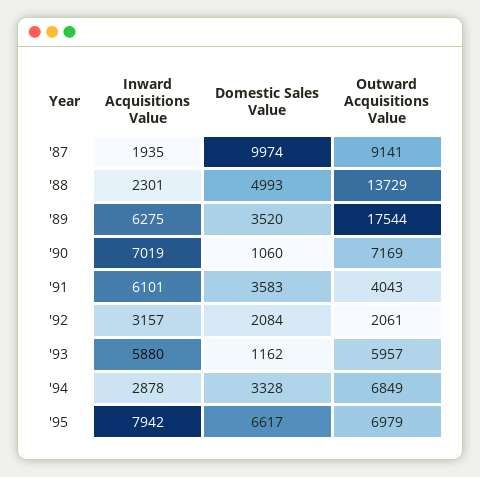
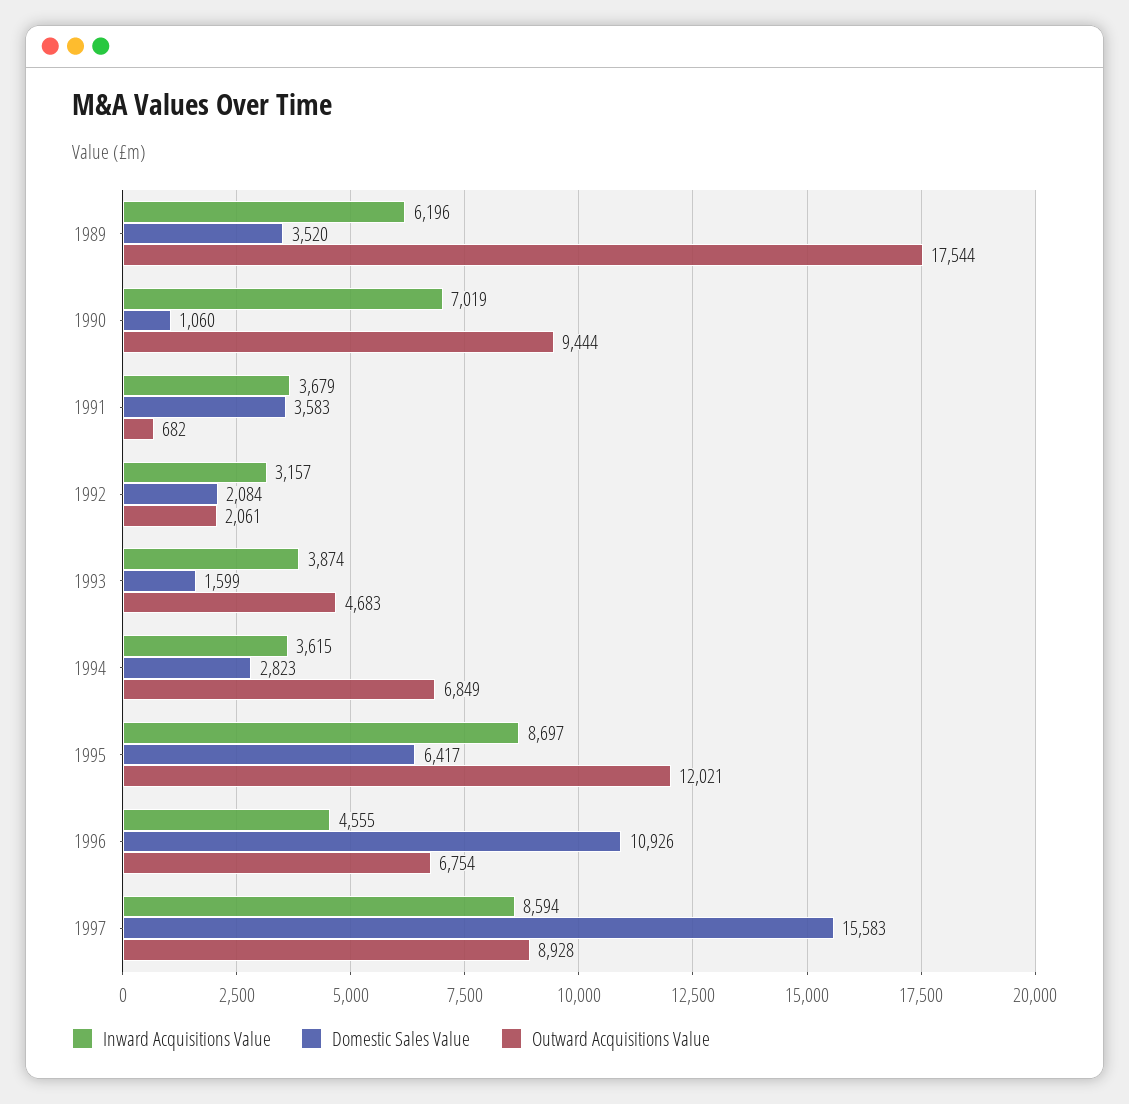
Inward Acquisitions Value, '87: 1935 -> none
Domestic Sales Value, '87: 9974 -> none
Outward Acquisitions Value, '87: 9141 -> none
Inward Acquisitions Value, '88: 2301 -> none
Domestic Sales Value, '88: 4993 -> none
Outward Acquisitions Value, '88: 13729 -> none
Inward Acquisitions Value, '89: 6275 -> 6196
Outward Acquisitions Value, '90: 7169 -> 9444
Inward Acquisitions Value, '91: 6101 -> 3679
Outward Acquisitions Value, '91: 4043 -> 682
Inward Acquisitions Value, '93: 5880 -> 3874
Domestic Sales Value, '93: 1162 -> 1599
Outward Acquisitions Value, '93: 5957 -> 4683
Inward Acquisitions Value, '94: 2878 -> 3615
Domestic Sales Value, '94: 3328 -> 2823
Inward Acquisitions Value, '95: 7942 -> 8697
Domestic Sales Value, '95: 6617 -> 6417
Outward Acquisitions Value, '95: 6979 -> 12021
Inward Acquisitions Value, 1996: none -> 4555
Domestic Sales Value, 1996: none -> 10926
Outward Acquisitions Value, 1996: none -> 6754
Inward Acquisitions Value, 1997: none -> 8594
Domestic Sales Value, 1997: none -> 15583
Outward Acquisitions Value, 1997: none -> 8928

